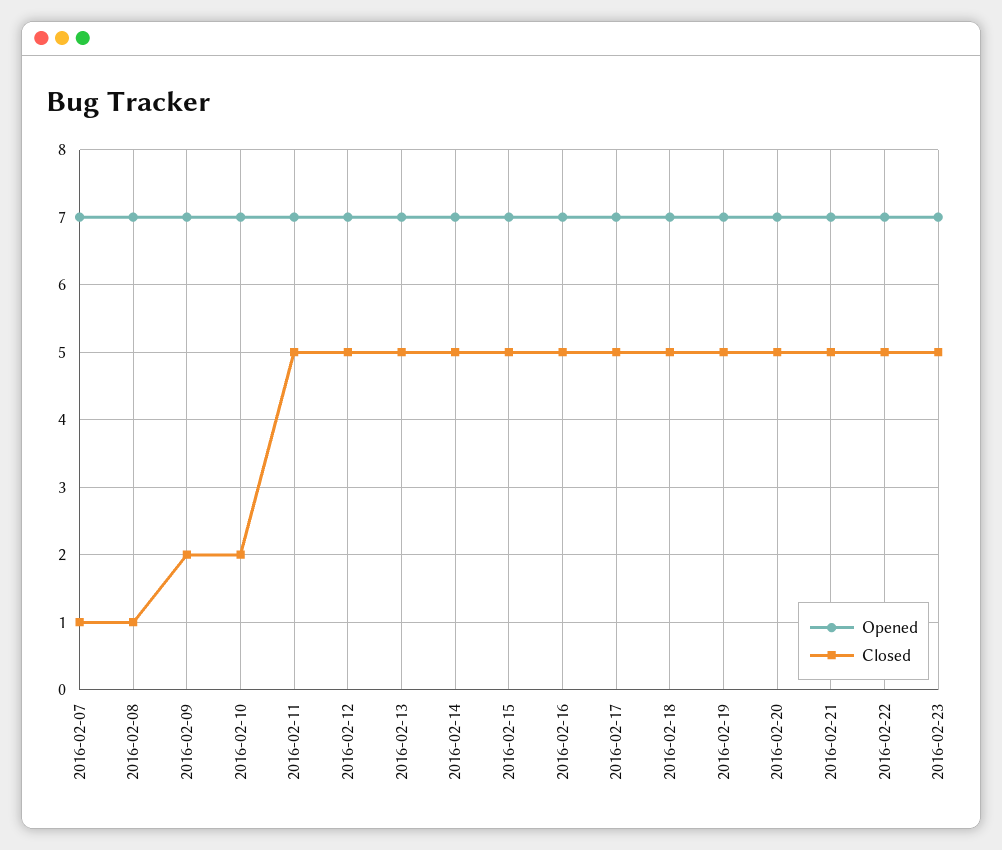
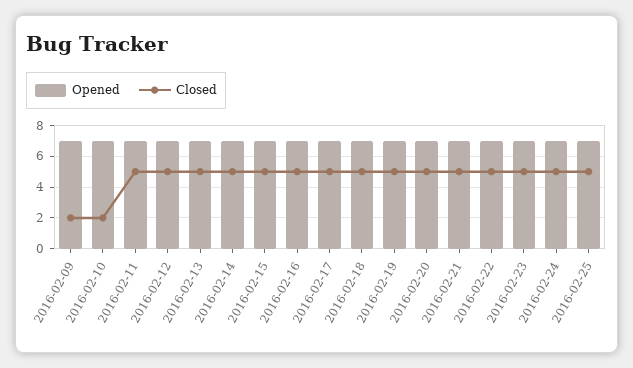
Opened, 2016-02-07: 7 -> none
Closed, 2016-02-07: 1 -> none
Opened, 2016-02-08: 7 -> none
Closed, 2016-02-08: 1 -> none
Opened, 2016-02-24: none -> 7
Closed, 2016-02-24: none -> 5
Opened, 2016-02-25: none -> 7
Closed, 2016-02-25: none -> 5

